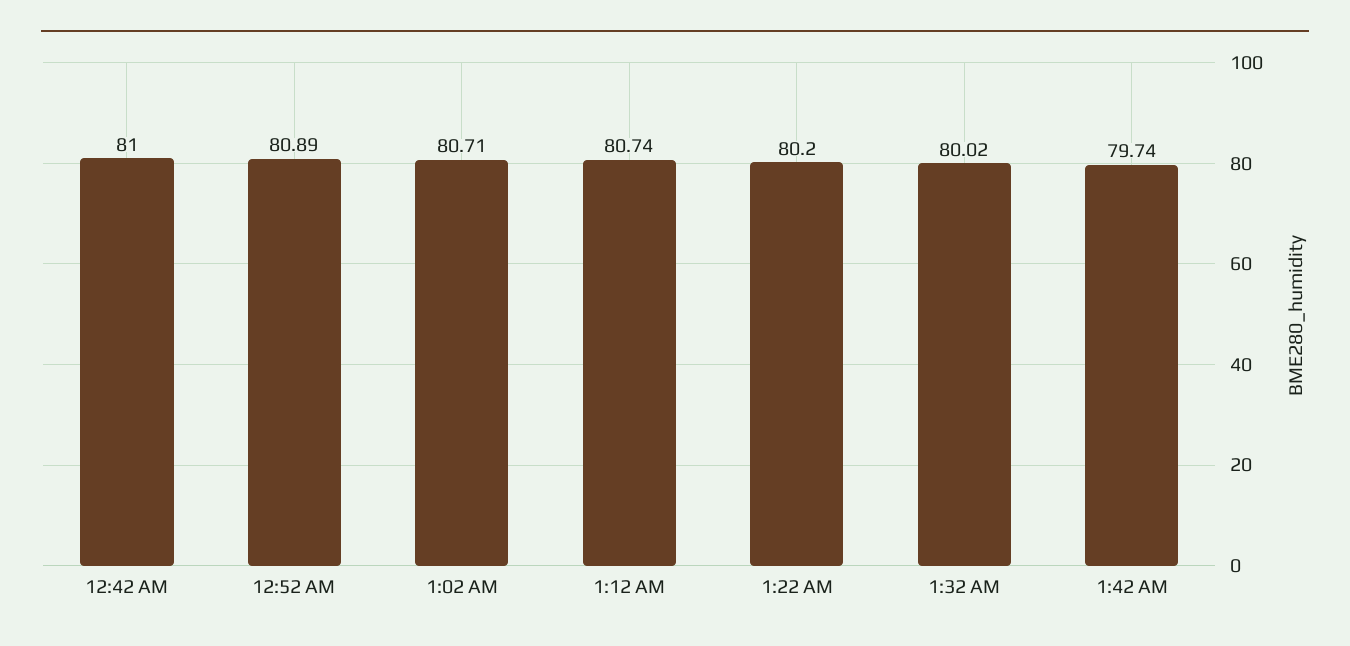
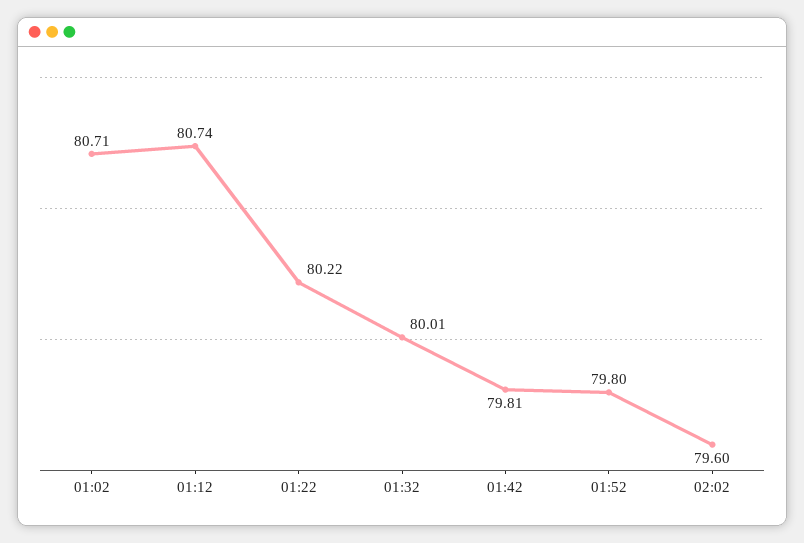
12:42 AM: 81 -> none
12:52 AM: 80.89 -> none
1:22 AM: 80.2 -> 80.22
1:32 AM: 80.02 -> 80.01
1:42 AM: 79.74 -> 79.81
01:52: none -> 79.8
02:02: none -> 79.6

